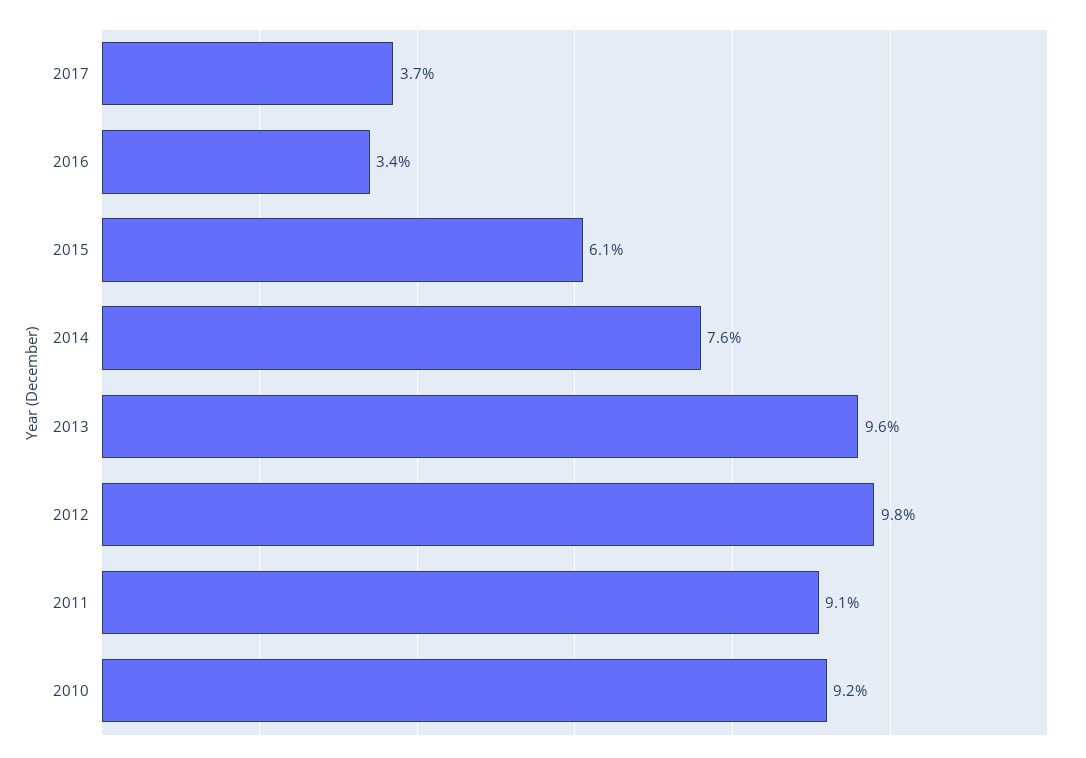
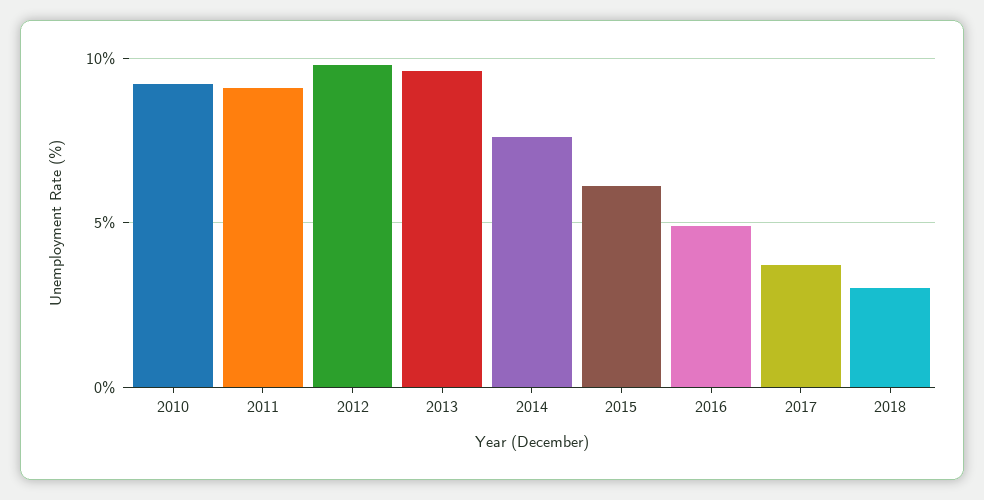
2016: 3.4 -> 5
2018: none -> 3

